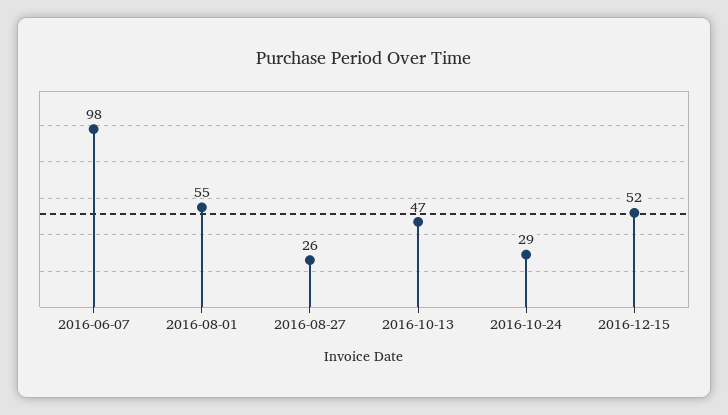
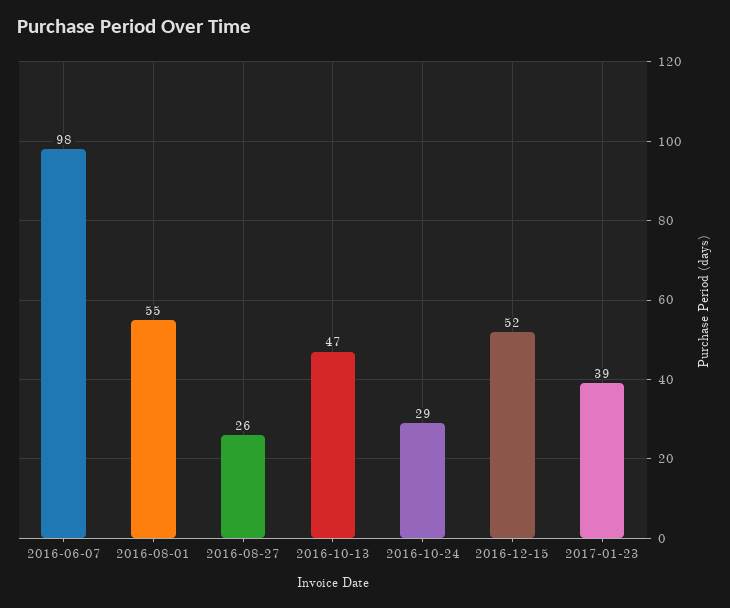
2017-01-23: none -> 39

